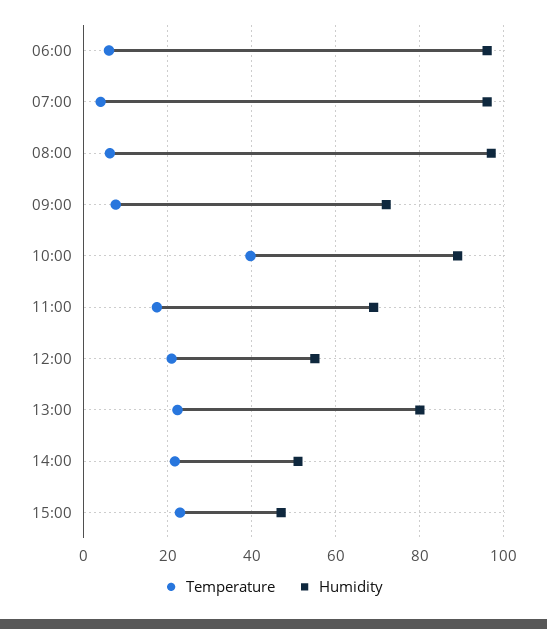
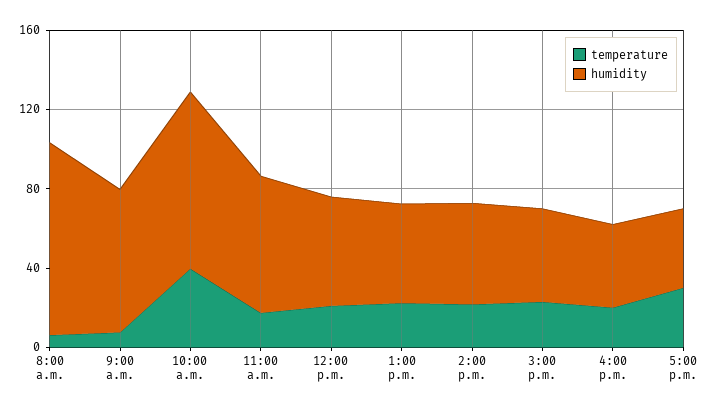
Temperature, 06:00: 6 -> none
Humidity, 06:00: 96 -> none
Temperature, 07:00: 4 -> none
Humidity, 07:00: 96 -> none
Humidity, 13:00: 80 -> 50
Temperature, 4:00 p.m.: none -> 20
Humidity, 4:00 p.m.: none -> 40
Temperature, 5:00 p.m.: none -> 30
Humidity, 5:00 p.m.: none -> 40

